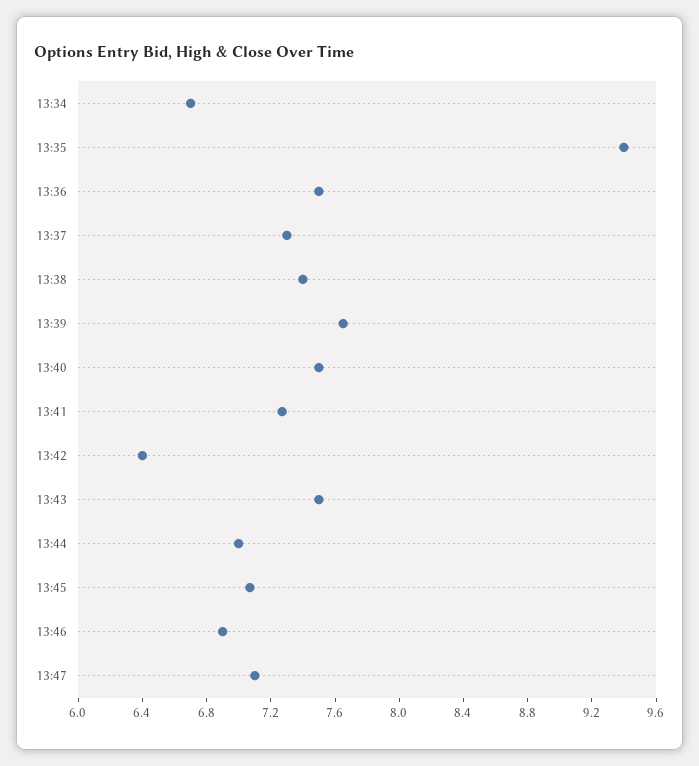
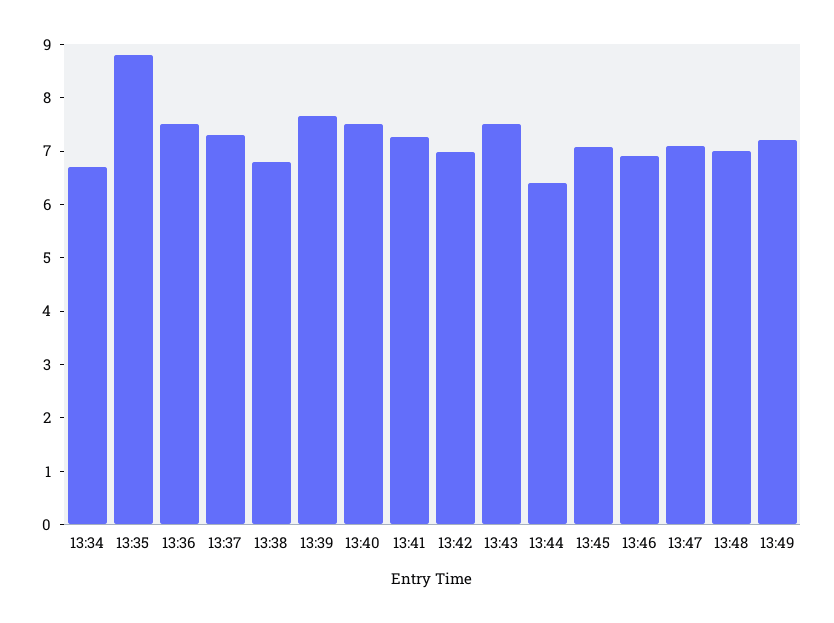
13:35: 9.4 -> 8.8
13:38: 7.4 -> 6.8
13:42: 6.4 -> 7
13:44: 7 -> 6.4
13:48: none -> 7
13:49: none -> 7.2

